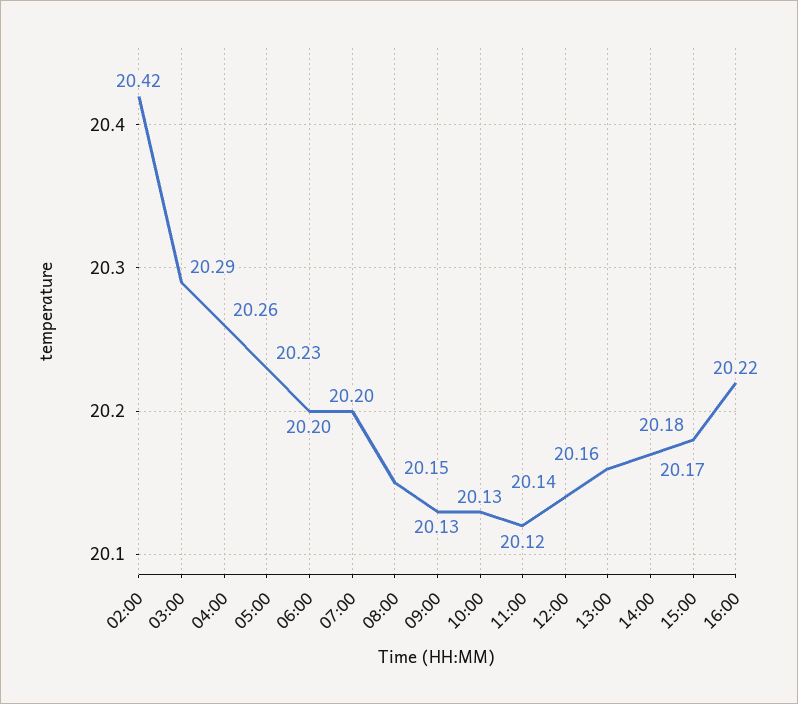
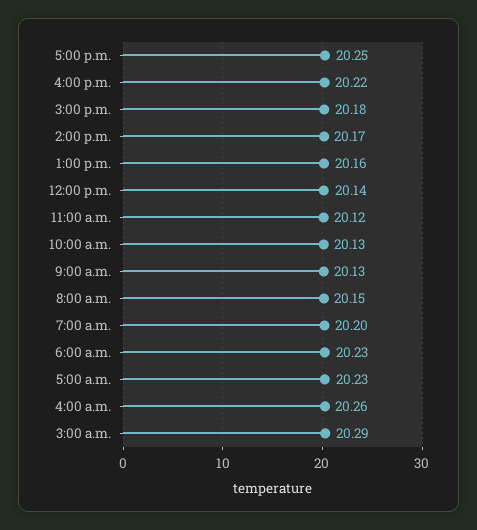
02:00: 20.42 -> none
06:00: 20.2 -> 20.23
5:00 p.m.: none -> 20.25

